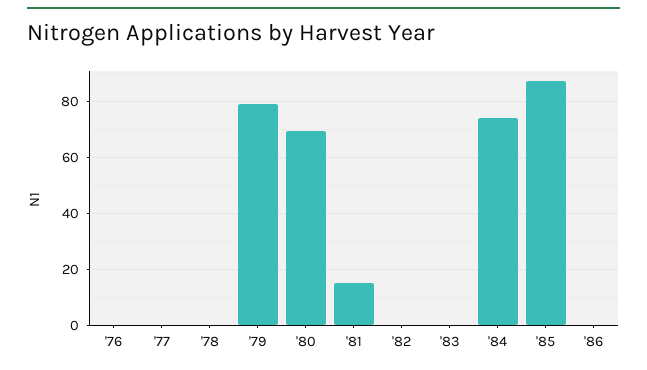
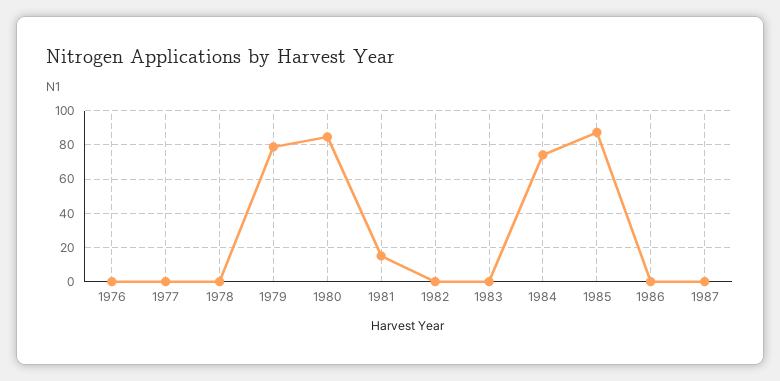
'80: 70 -> 85
1987: none -> 0

